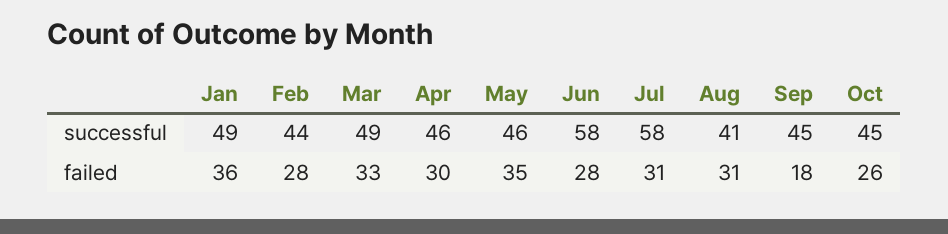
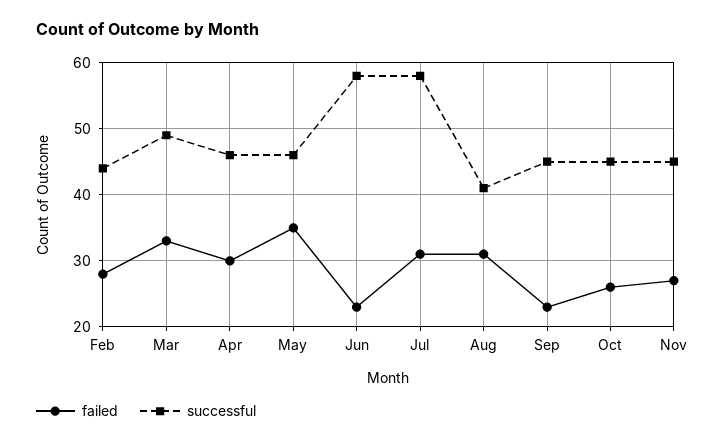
successful, Jan: 49 -> none
failed, Jan: 36 -> none
failed, Jun: 28 -> 23
failed, Sep: 18 -> 23
failed, Nov: none -> 27
successful, Nov: none -> 45

